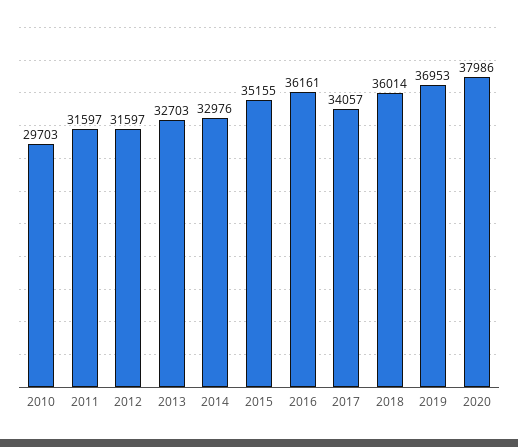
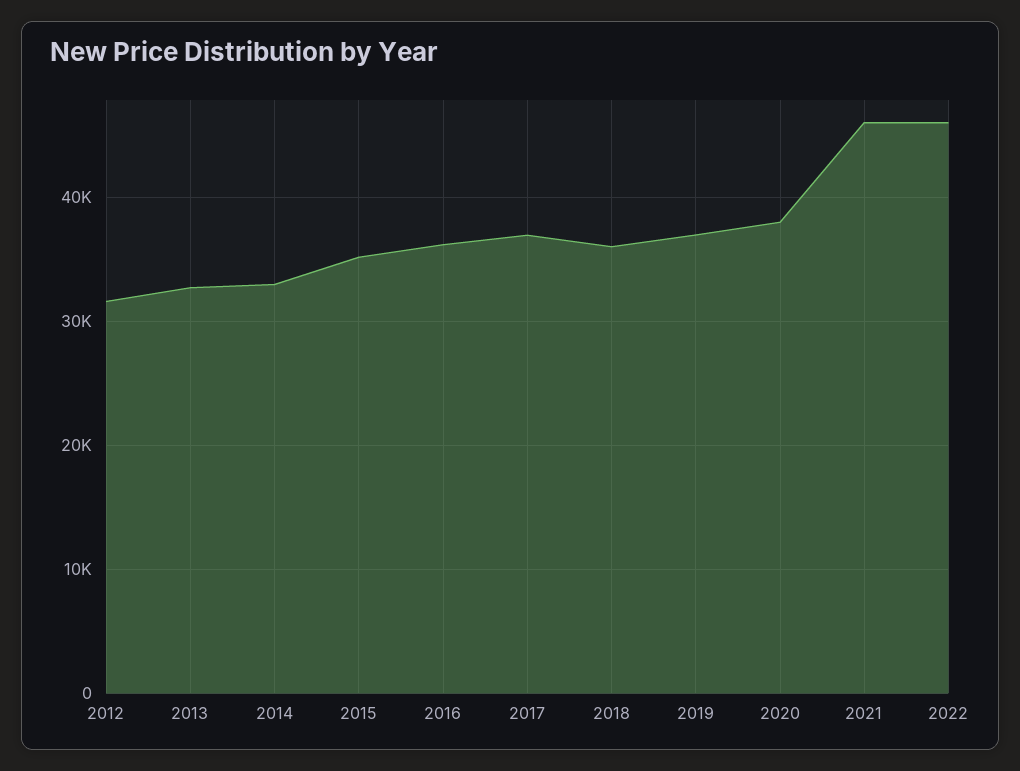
2010: 29703 -> none
2011: 31597 -> none
2017: 34057 -> 37000
2021: none -> 46000
2022: none -> 46000

